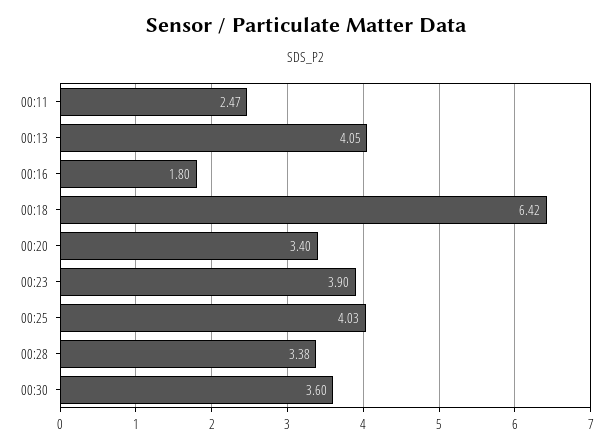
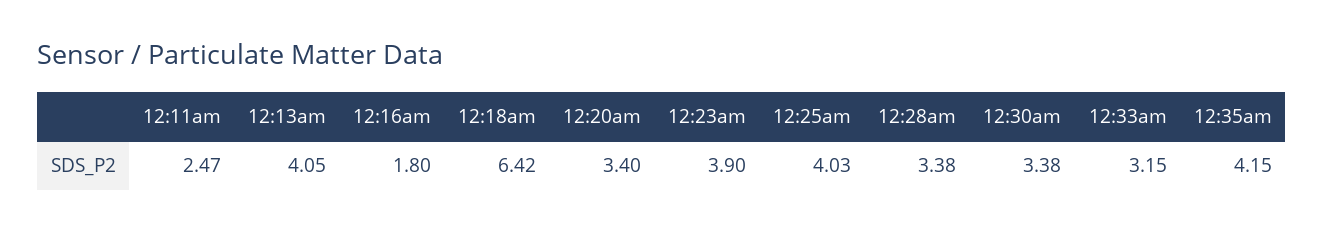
00:30: 3.6 -> 3.38
12:33am: none -> 3.15
12:35am: none -> 4.15

